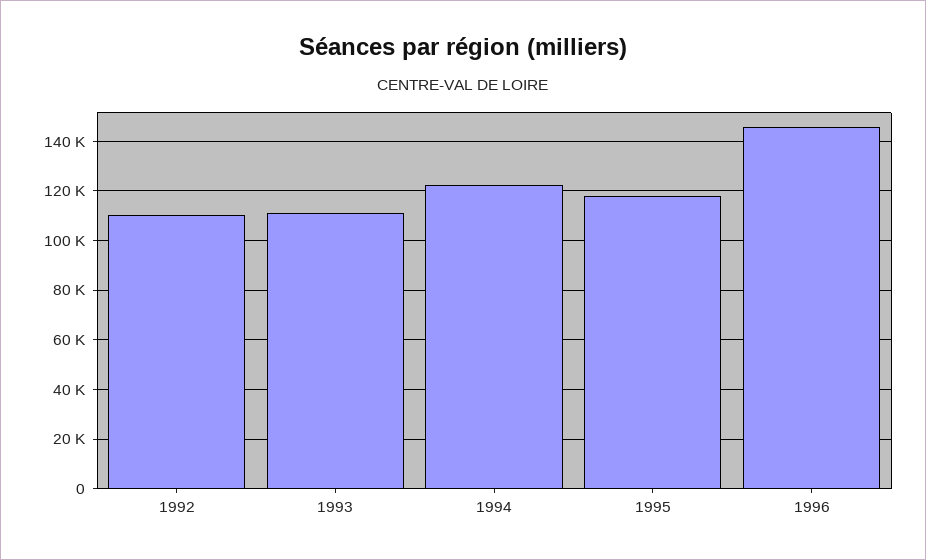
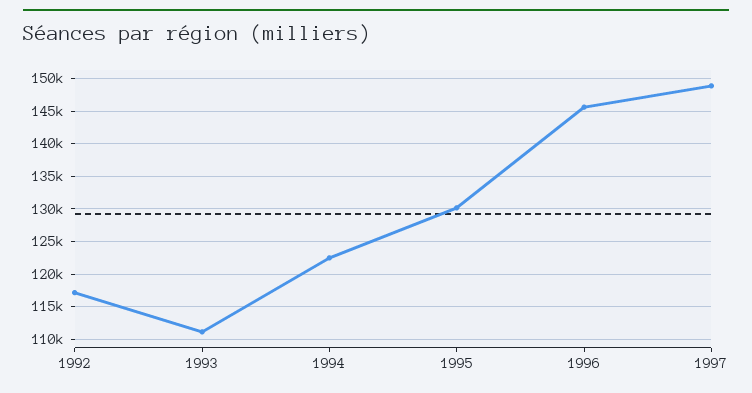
1992: 110000 -> 117000
1995: 117500 -> 130000
1997: none -> 149000

